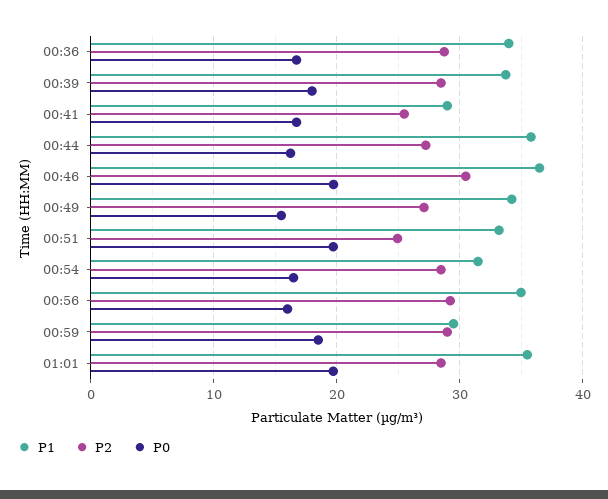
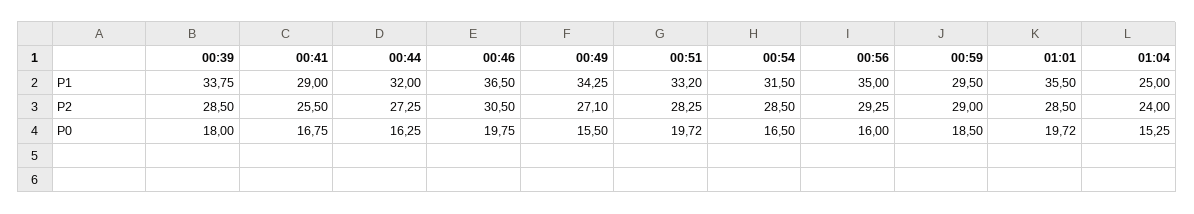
P1, 00:36: 34 -> none
P2, 00:36: 29 -> none
P0, 00:36: 17 -> none
P1, 00:44: 36 -> 32
P2, 00:51: 25 -> 28.25
P1, 01:04: none -> 25
P2, 01:04: none -> 24
P0, 01:04: none -> 15.25

